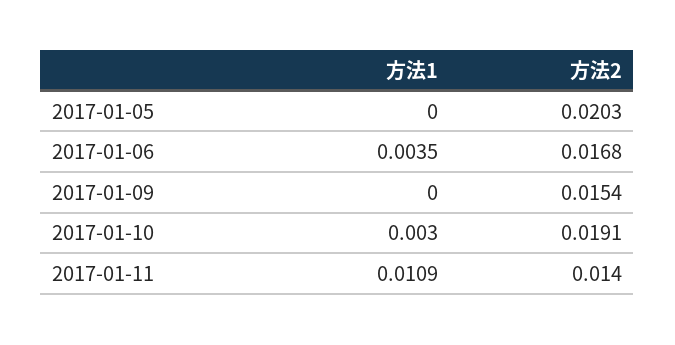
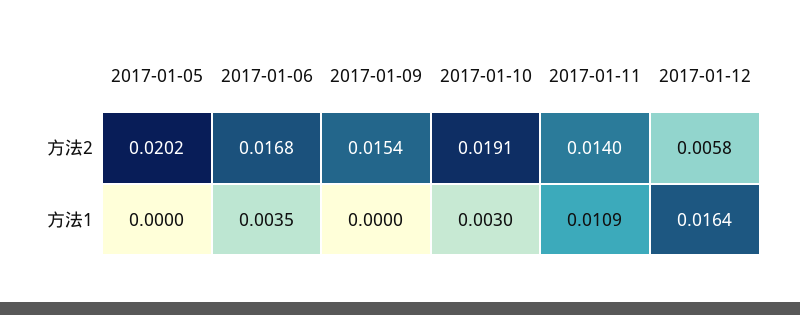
方法2, 2017-01-05: 0.0203 -> 0.0202
方法2, 2017-01-12: none -> 0.0058
方法1, 2017-01-12: none -> 0.0164

